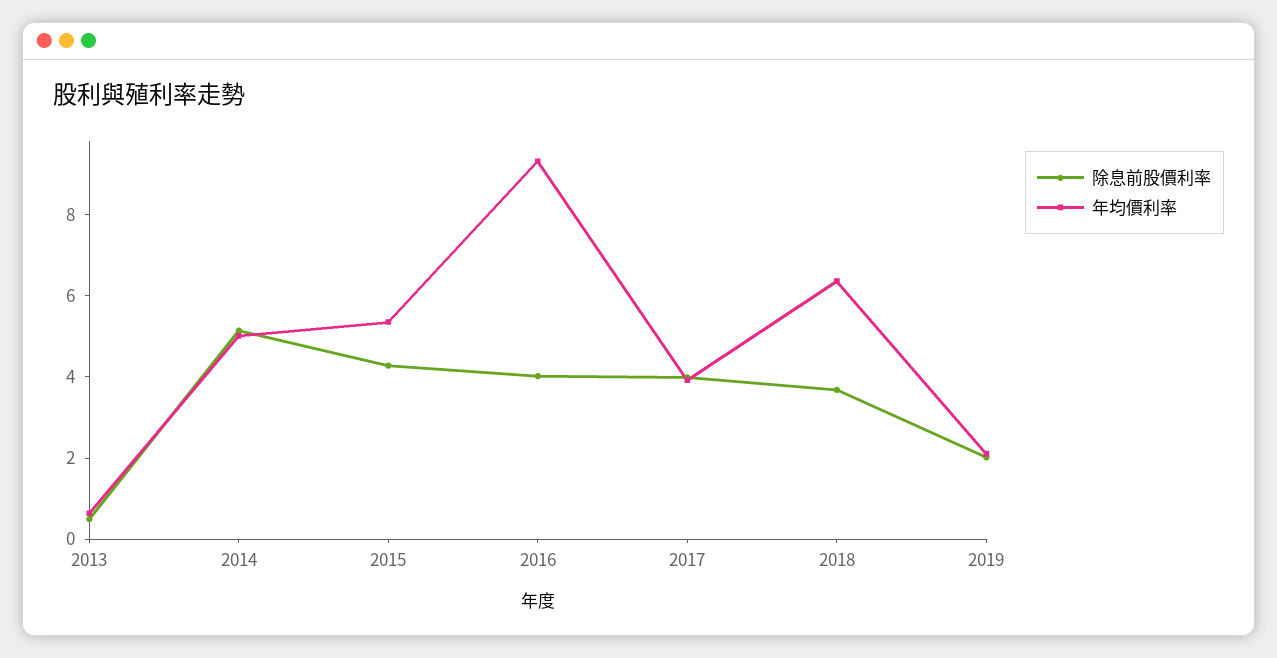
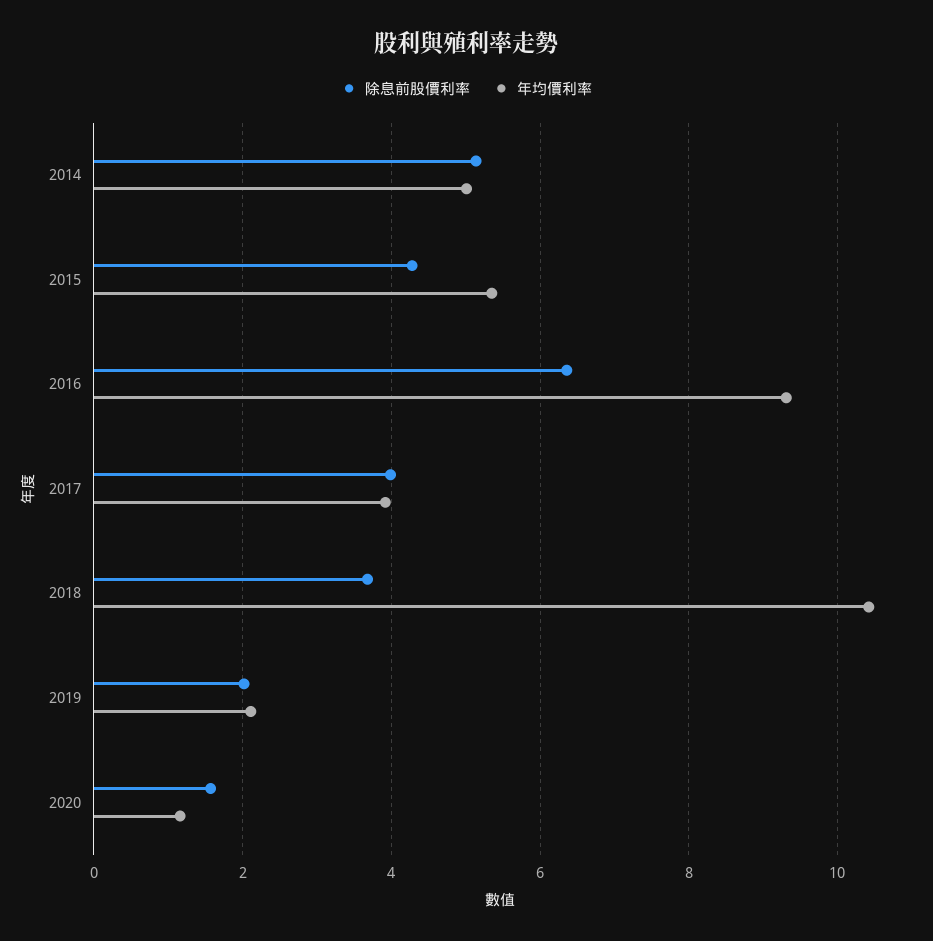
除息前股價利率, 2013: 0.5 -> none
年均價利率, 2013: 0.5 -> none
除息前股價利率, 2016: 4 -> 6.4
年均價利率, 2018: 6.5 -> 10.4
除息前股價利率, 2020: none -> 1.6
年均價利率, 2020: none -> 1.2

